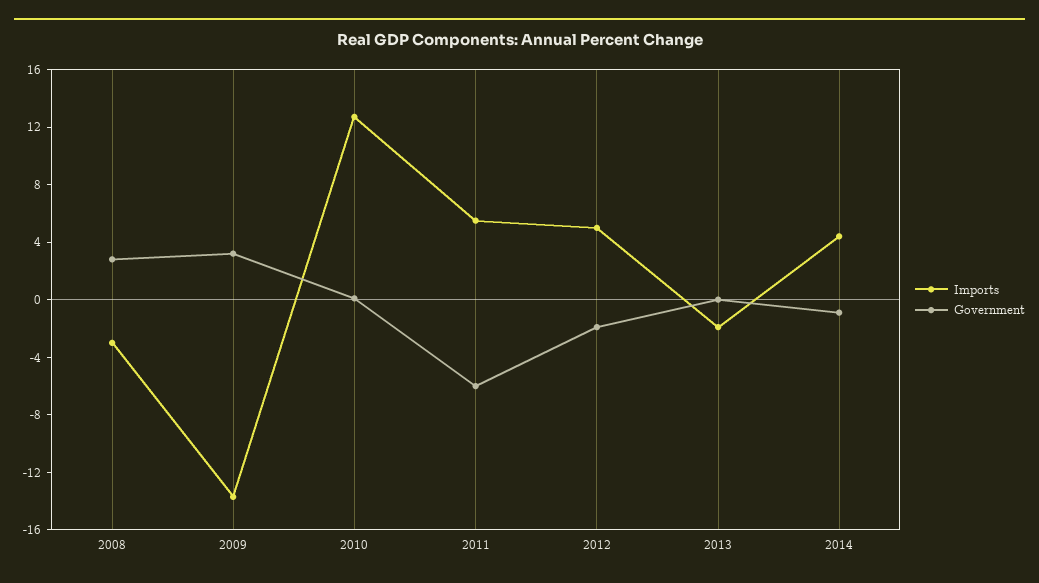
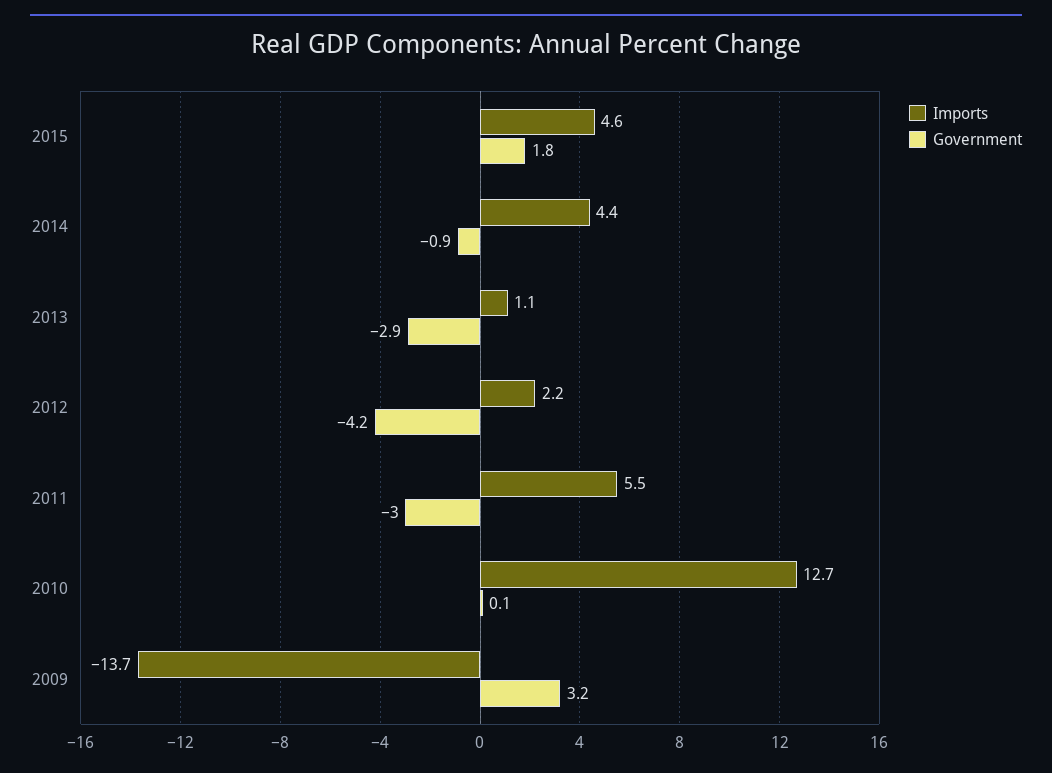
Imports, 2008: -3 -> none
Government, 2008: 3 -> none
Government, 2011: -6 -> -3
Imports, 2012: 5 -> 2.2
Government, 2012: -2 -> -4.2
Imports, 2013: -2 -> 1.1
Government, 2013: 0 -> -2.9
Imports, 2015: none -> 4.6
Government, 2015: none -> 1.8

